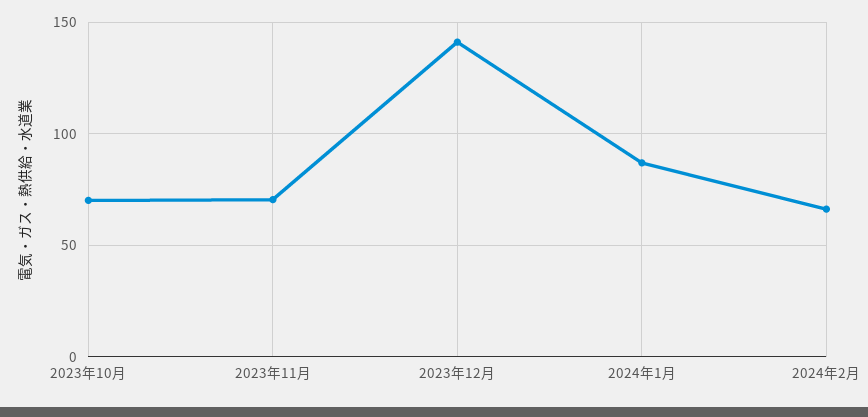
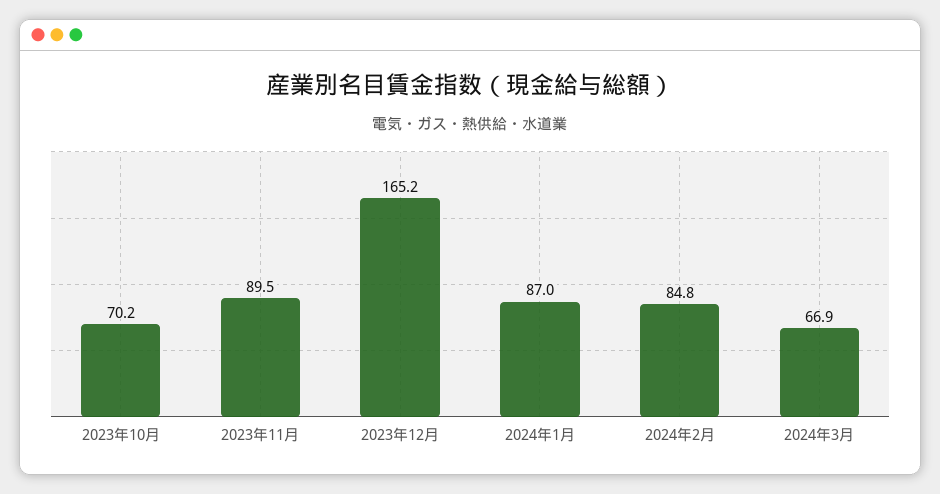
2023年11月: 70 -> 89.5
2023年12月: 140 -> 165.2
2024年2月: 65 -> 84.8
2024年3月: none -> 66.9

